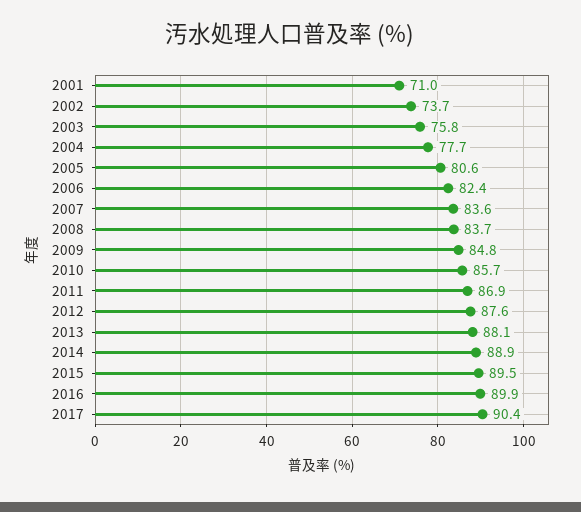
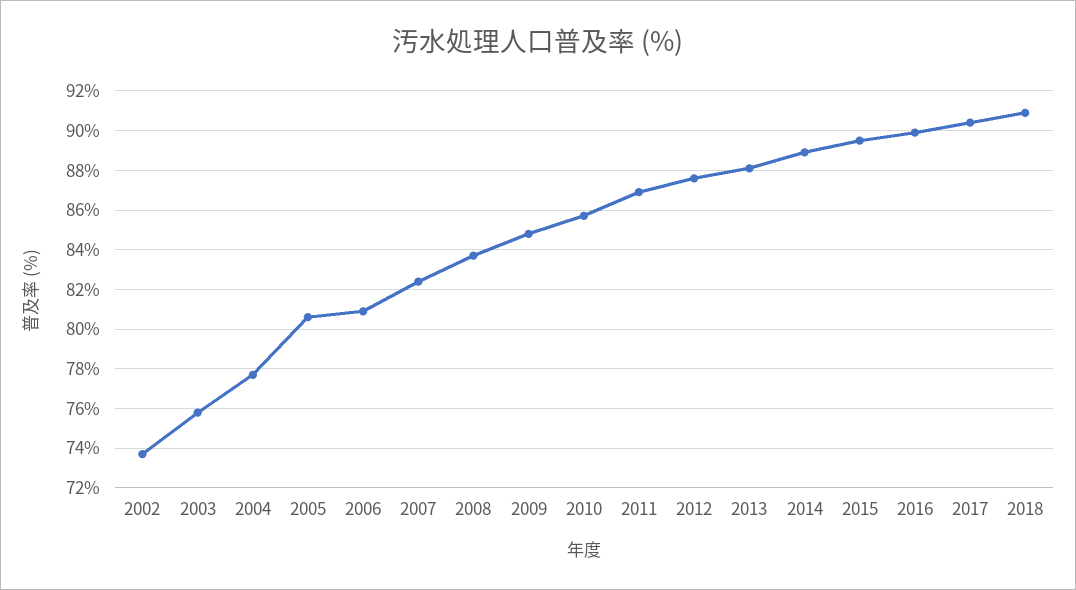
2001: 71 -> none
2006: 82.4 -> 81
2007: 83.6 -> 82.5
2018: none -> 91

